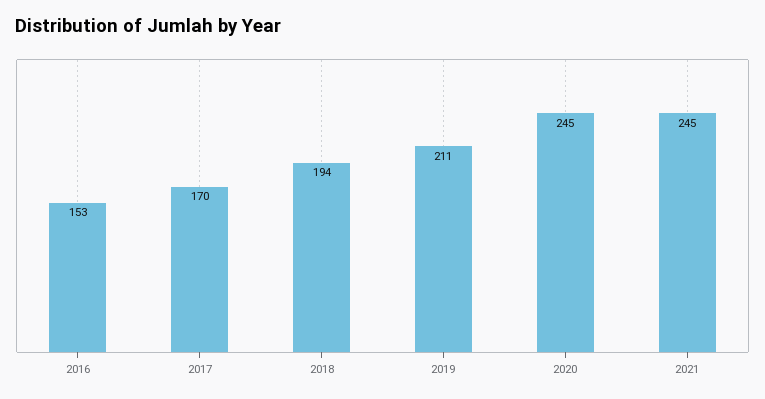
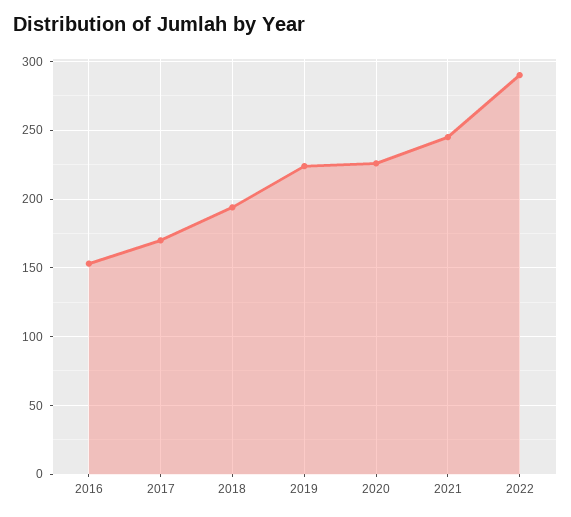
2019: 211 -> 225
2020: 245 -> 225
2022: none -> 290

